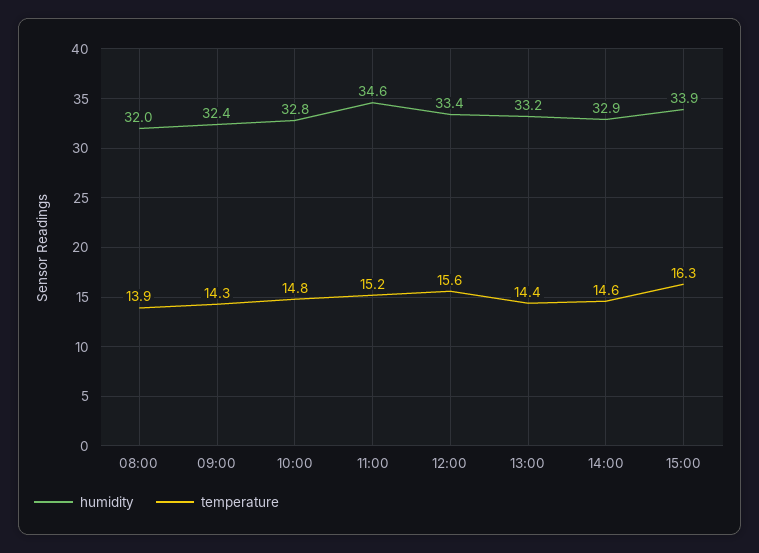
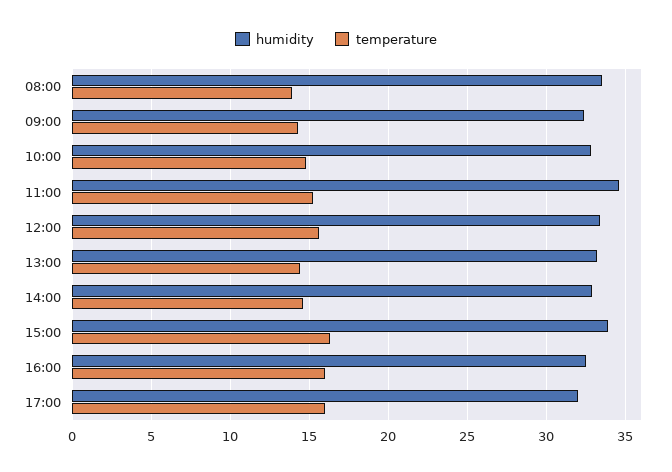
humidity, 08:00: 32 -> 33.5
humidity, 16:00: none -> 32.5
temperature, 16:00: none -> 16
humidity, 17:00: none -> 32
temperature, 17:00: none -> 16

